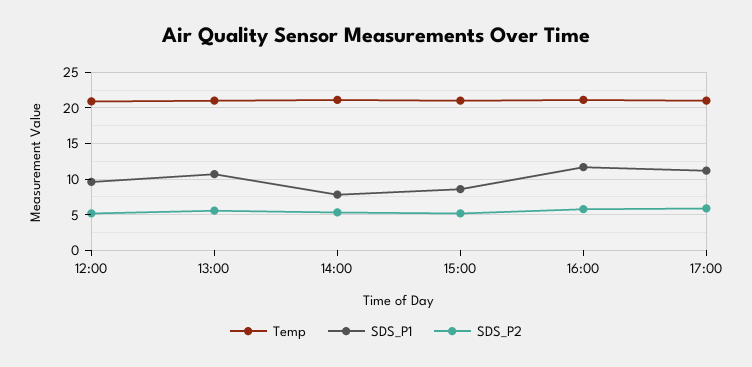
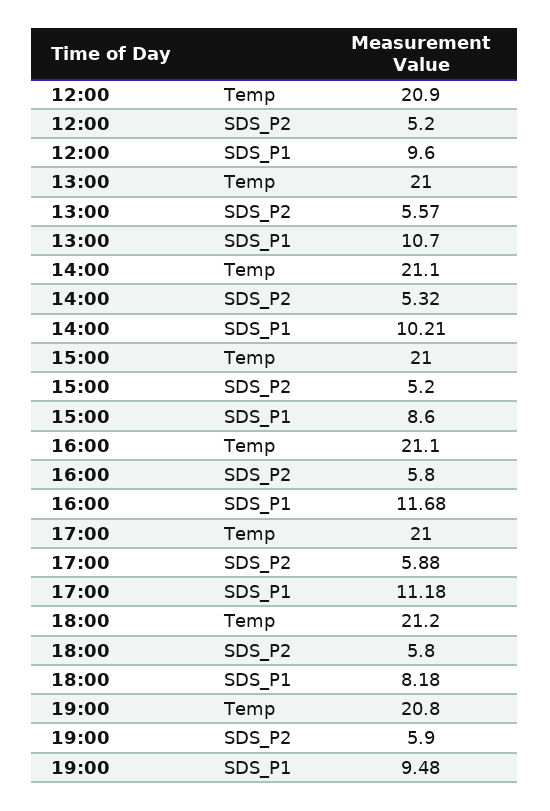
SDS_P1, 14:00: 8 -> 10.21
Temp, 18:00: none -> 21.2
SDS_P2, 18:00: none -> 5.8
SDS_P1, 18:00: none -> 8.18
Temp, 19:00: none -> 20.8
SDS_P2, 19:00: none -> 5.9
SDS_P1, 19:00: none -> 9.48

